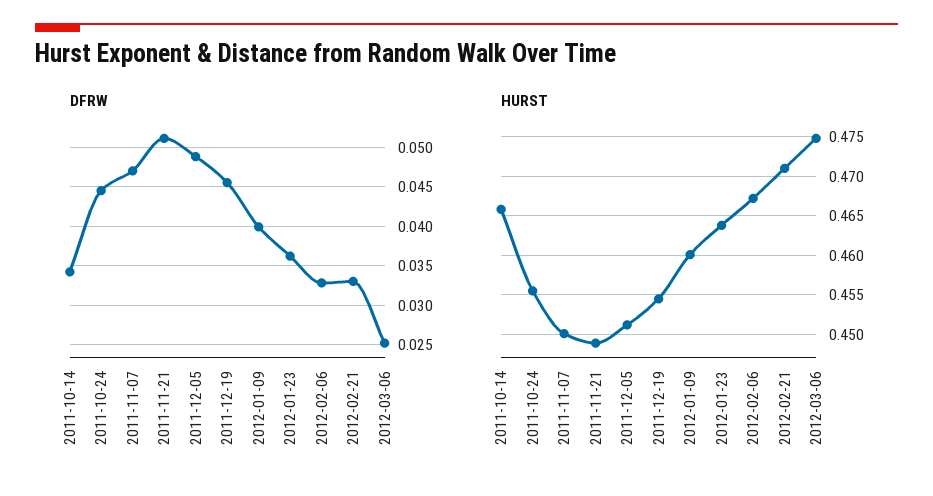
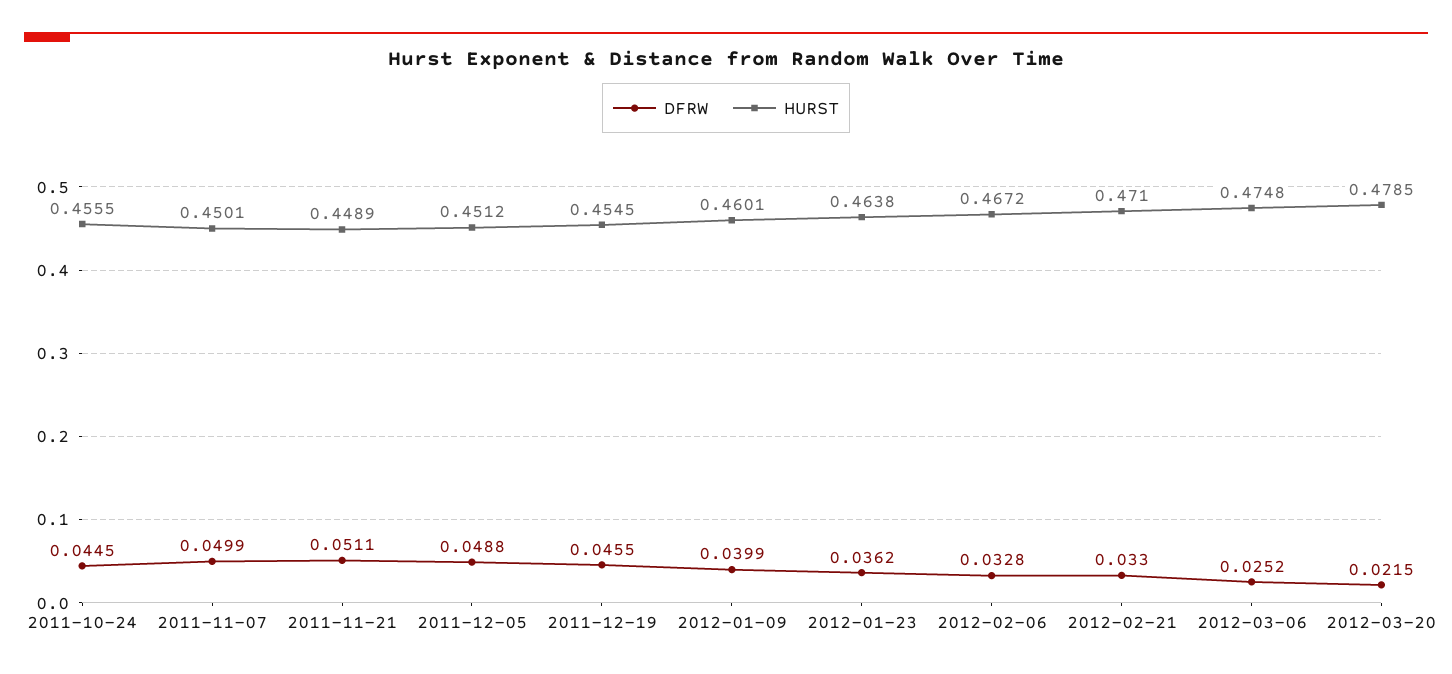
DFRW, 2011-10-14: 0.034 -> none
DFRW, 2011-11-07: 0.047 -> 0.0499
HURST, 2011-10-14: 0.466 -> none
DFRW, 2012-03-20: none -> 0.0215
HURST, 2012-03-20: none -> 0.4785

